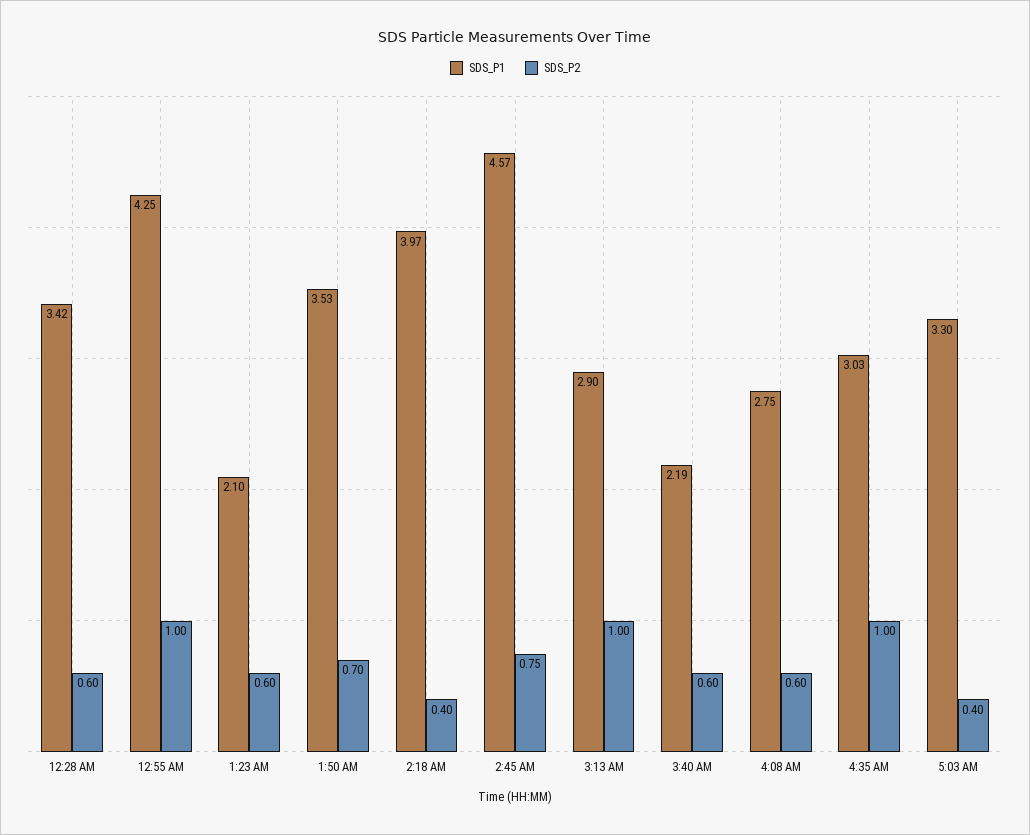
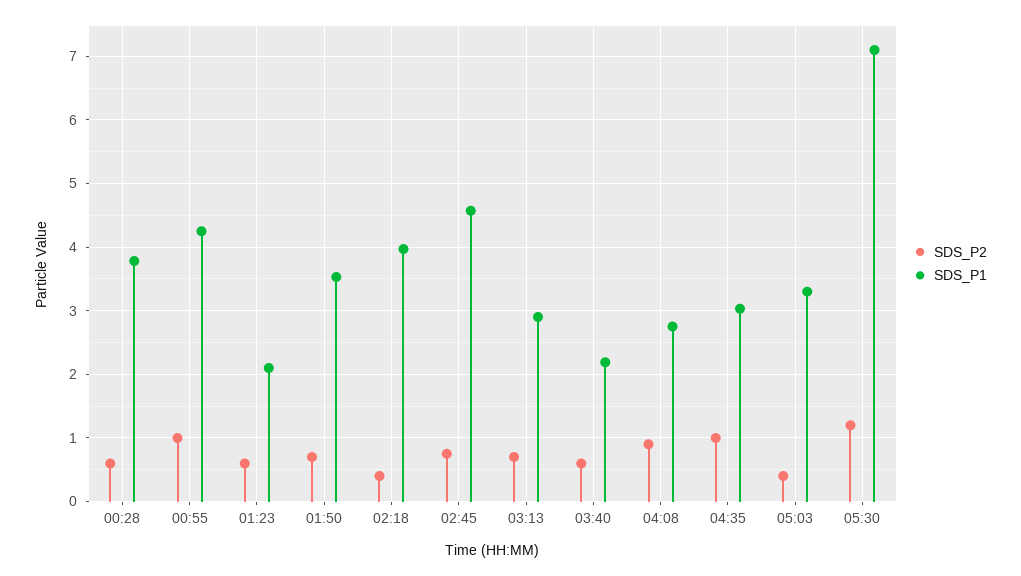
SDS_P1, 12:28 AM: 3.42 -> 3.8
SDS_P2, 3:13 AM: 1 -> 0.7
SDS_P2, 4:08 AM: 0.6 -> 0.9
SDS_P2, 05:30: none -> 1.2
SDS_P1, 05:30: none -> 7.1

